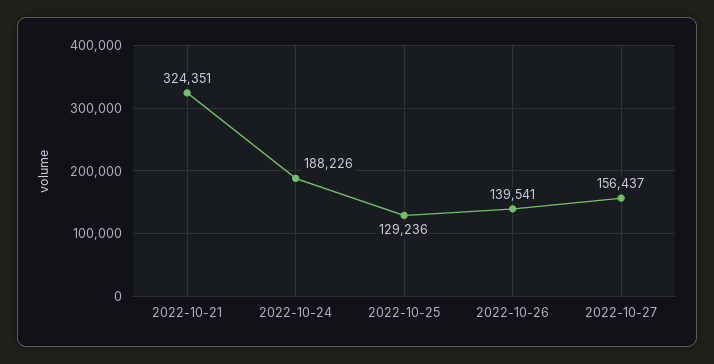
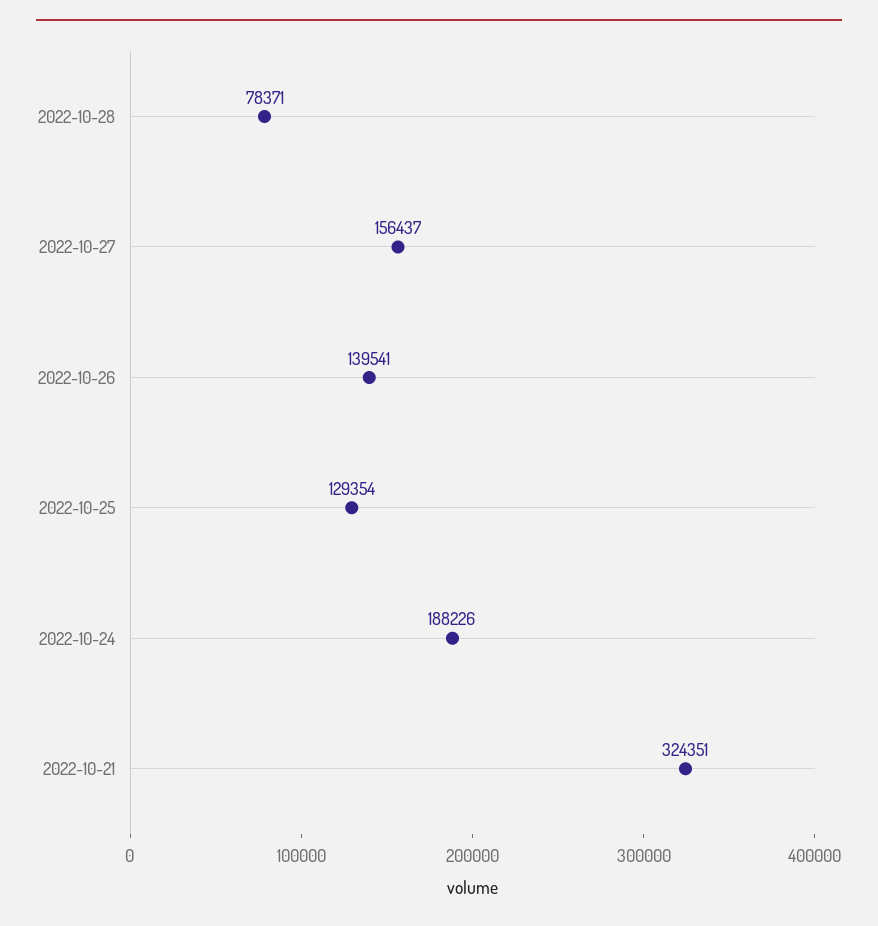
2022-10-25: 129236 -> 129354
2022-10-28: none -> 78371

